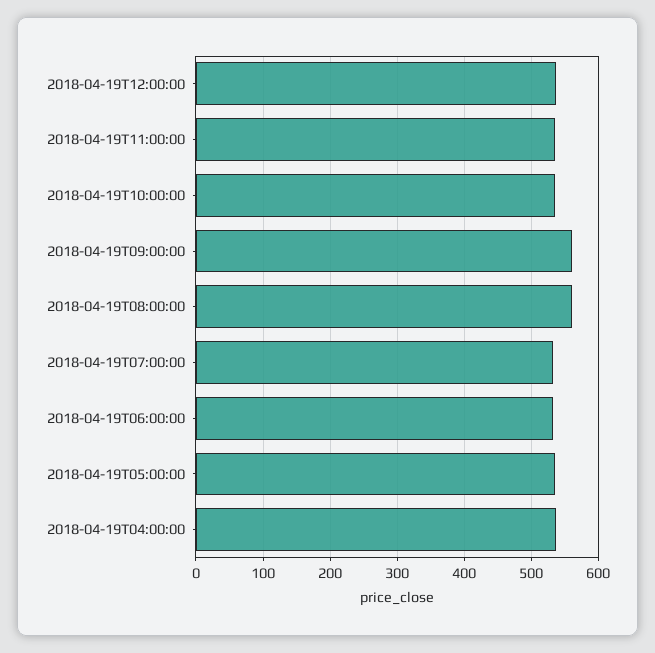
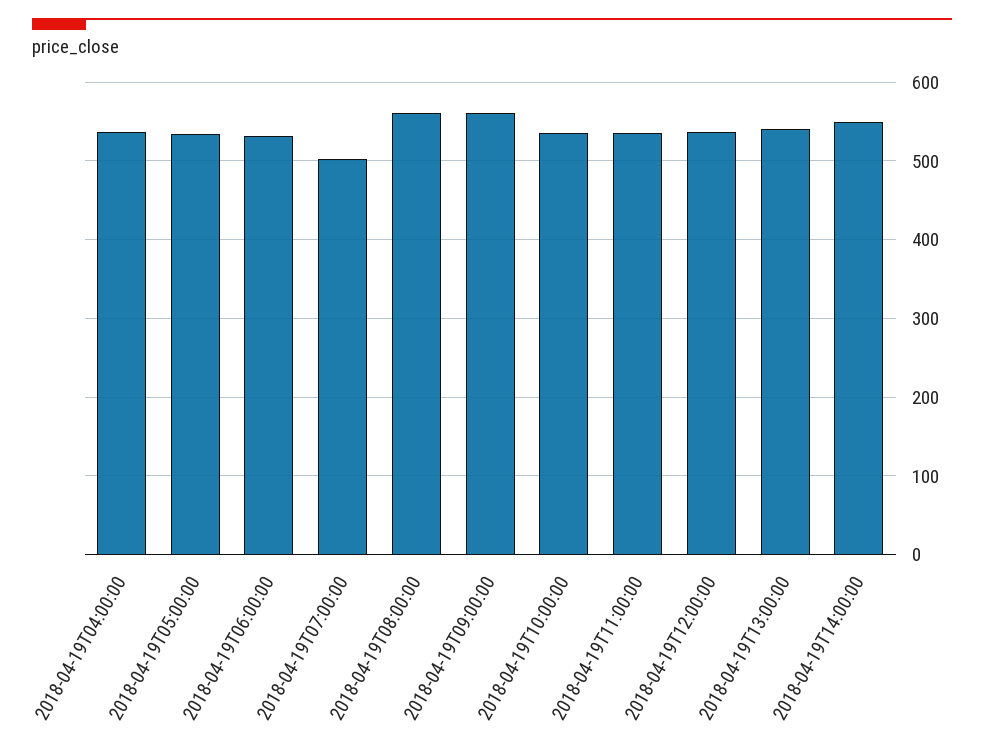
2018-04-19T07:00:00: 530 -> 500
2018-04-19T13:00:00: none -> 540
2018-04-19T14:00:00: none -> 550

